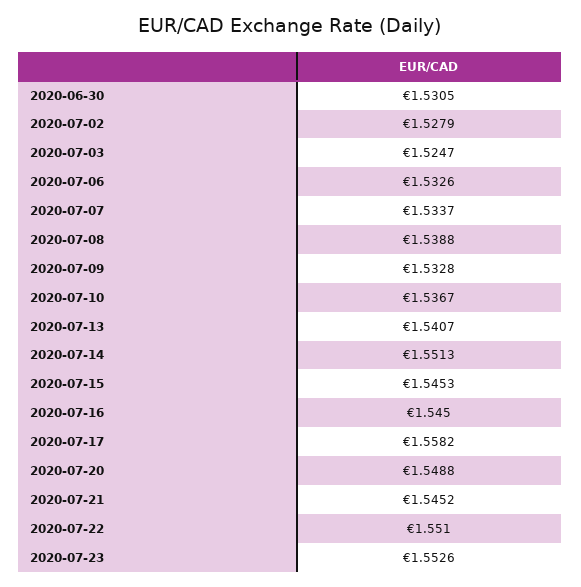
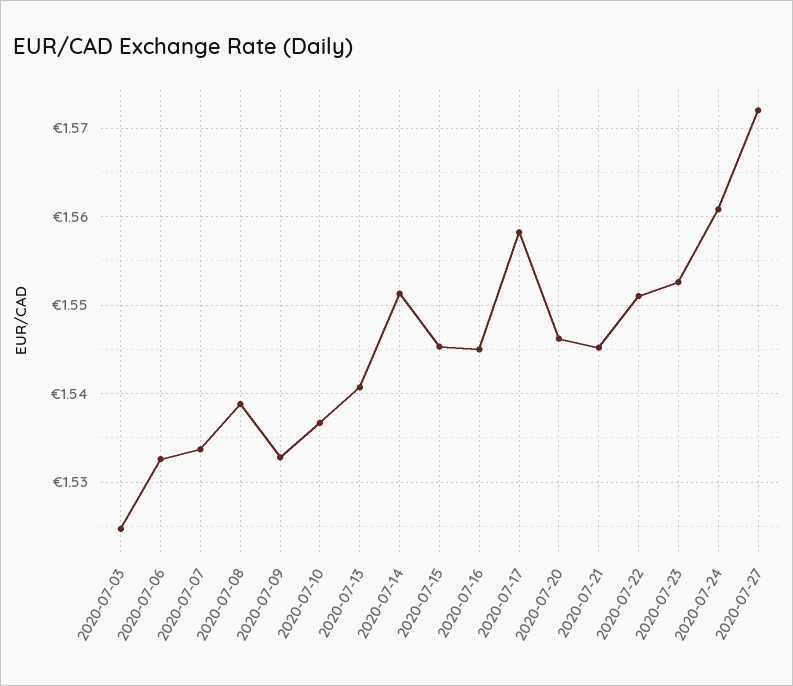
2020-06-30: 1.5305 -> none
2020-07-02: 1.5279 -> none
2020-07-20: 1.5488 -> 1.546
2020-07-24: none -> 1.561
2020-07-27: none -> 1.572

